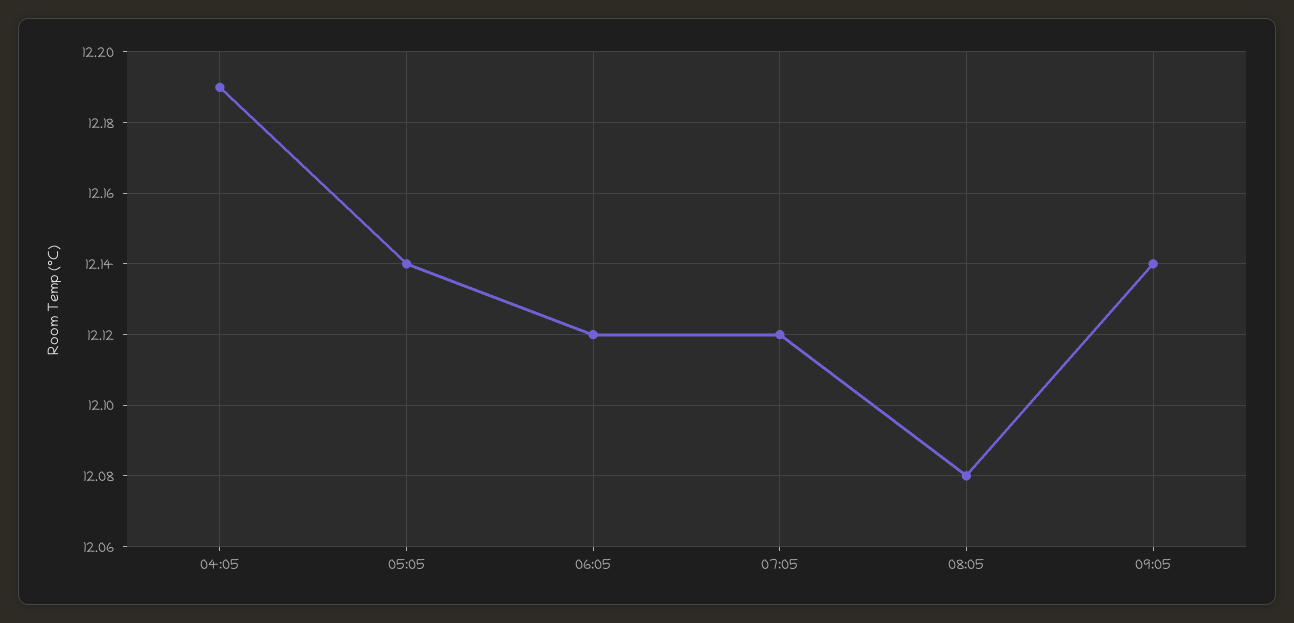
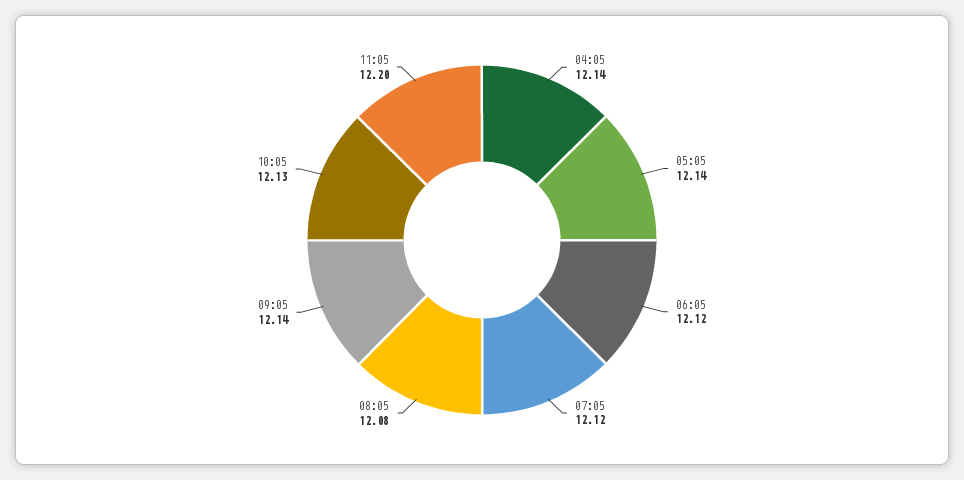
04:05: 12.19 -> 12.14
10:05: none -> 12.13
11:05: none -> 12.2

